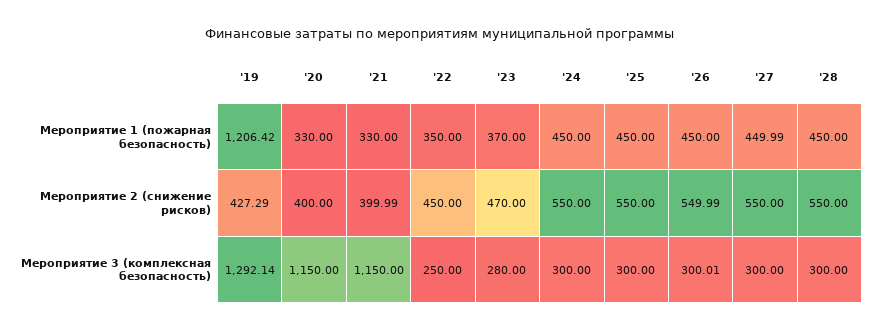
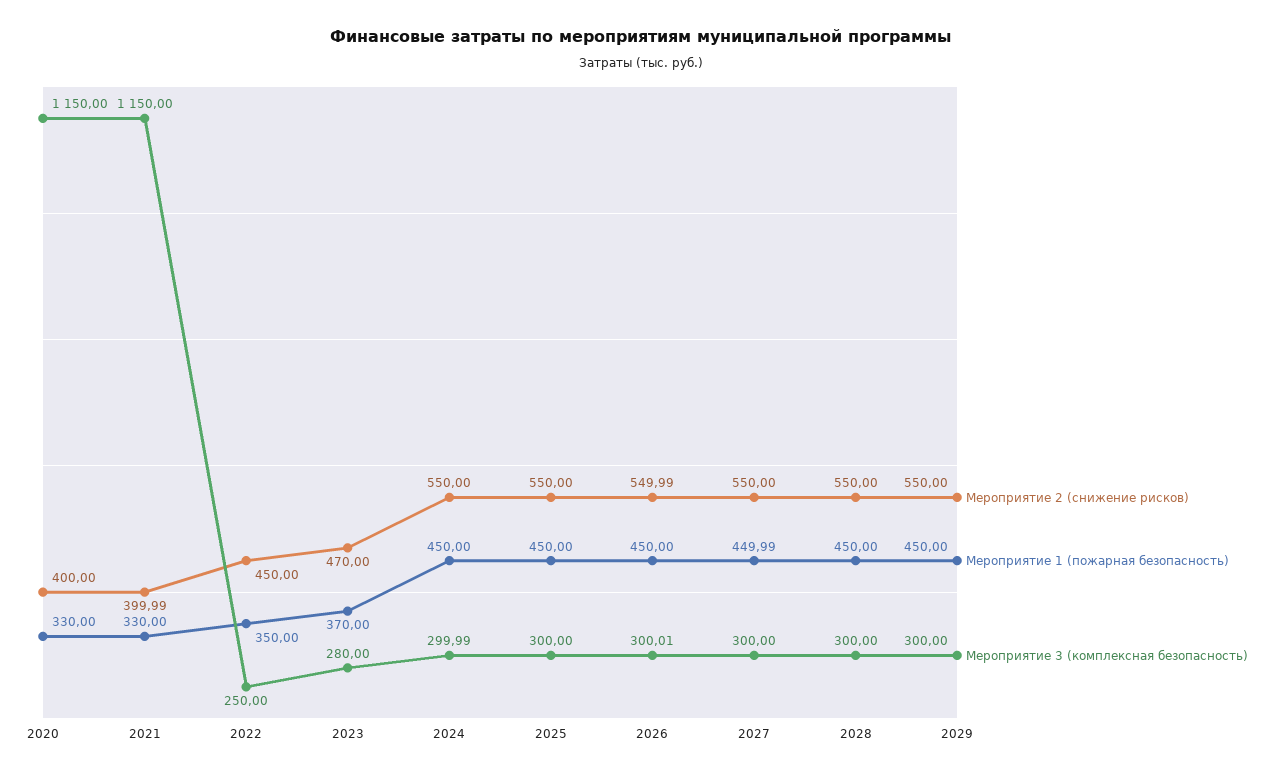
Мероприятие 1 (пожарная безопасность), '19: 1206.42 -> none
Мероприятие 2 (снижение рисков), '19: 427.29 -> none
Мероприятие 3 (комплексная безопасность), '19: 1292.14 -> none
Мероприятие 3 (комплексная безопасность), '24: 300 -> 299.99
Мероприятие 2 (снижение рисков), 2029: none -> 550
Мероприятие 1 (пожарная безопасность), 2029: none -> 450
Мероприятие 3 (комплексная безопасность), 2029: none -> 300

